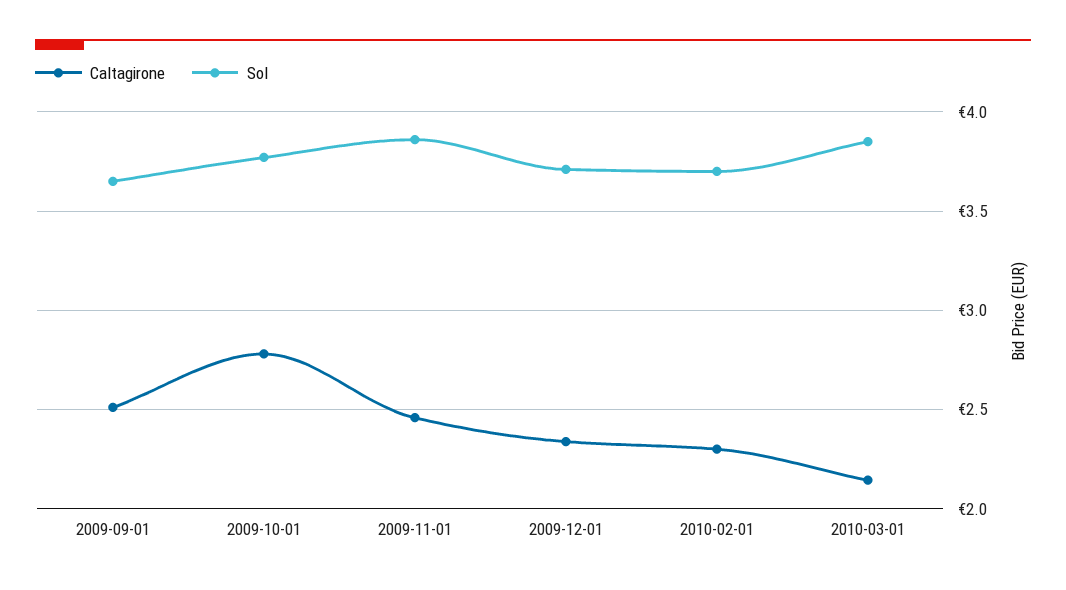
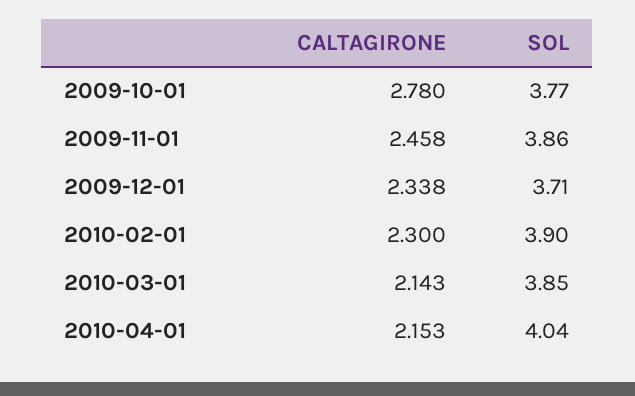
Caltagirone, 2009-09-01: 2.5 -> none
Sol, 2009-09-01: 3.65 -> none
Sol, 2010-02-01: 3.7 -> 3.9
Caltagirone, 2010-04-01: none -> 2.153
Sol, 2010-04-01: none -> 4.04

